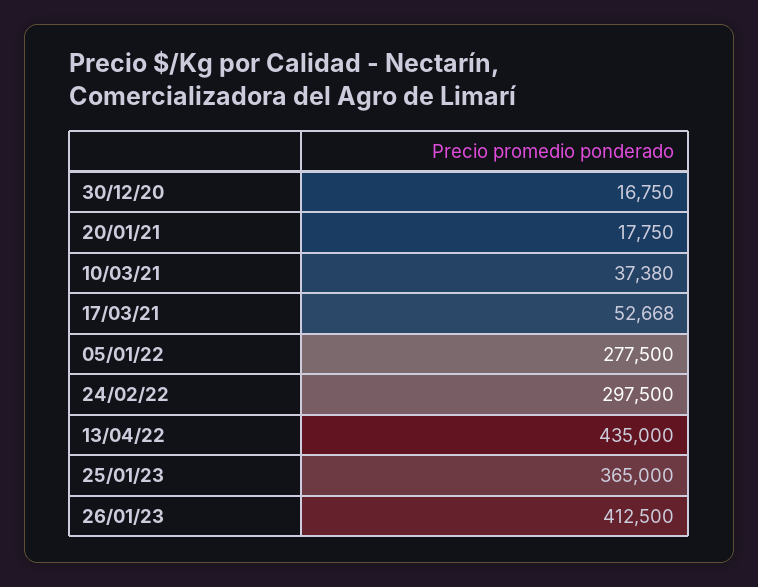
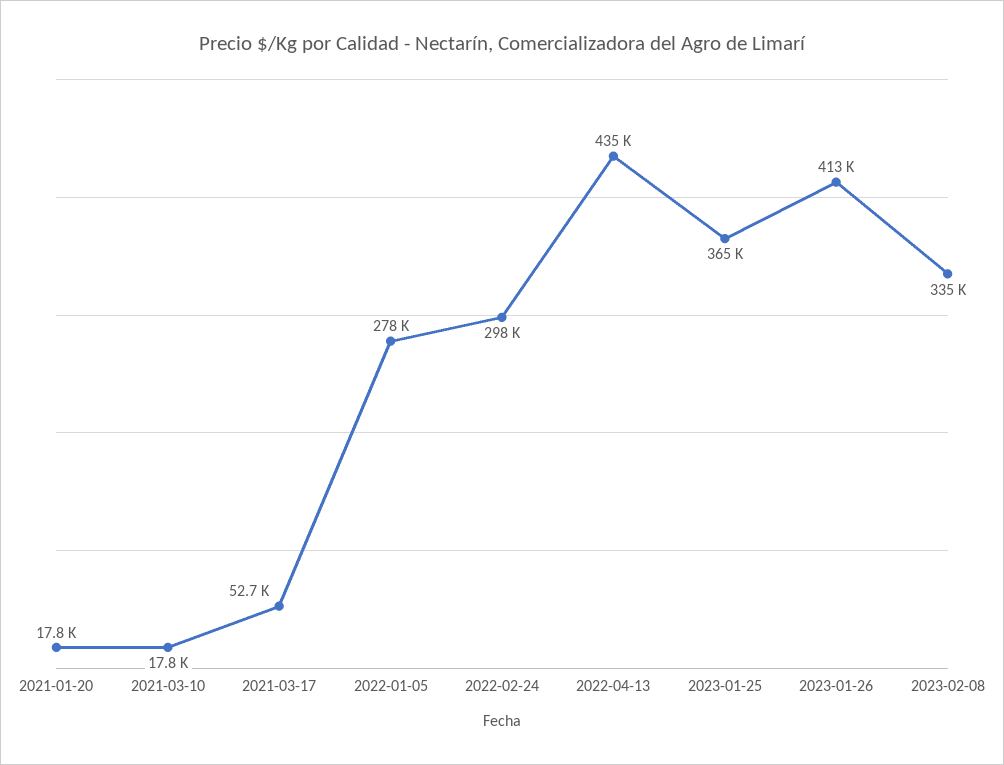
30/12/20: 16750 -> none
10/03/21: 37380 -> 17800
2023-02-08: none -> 335000

